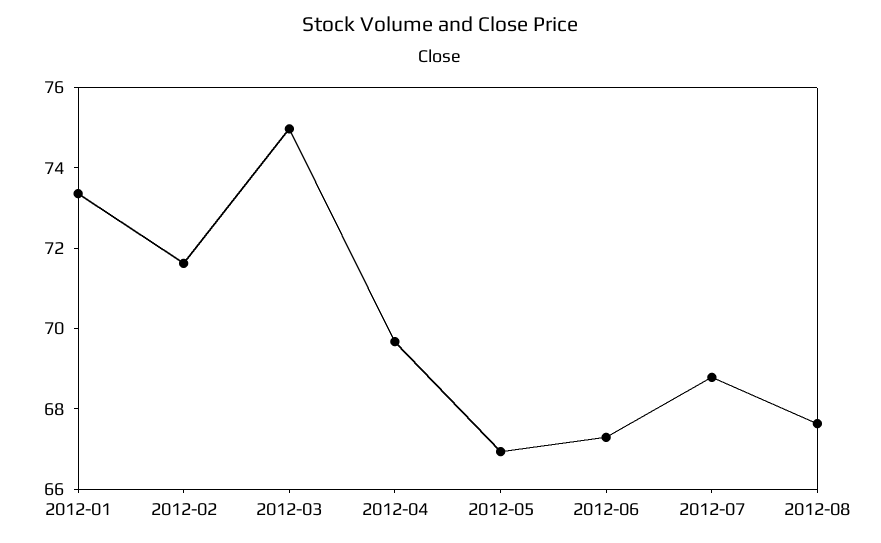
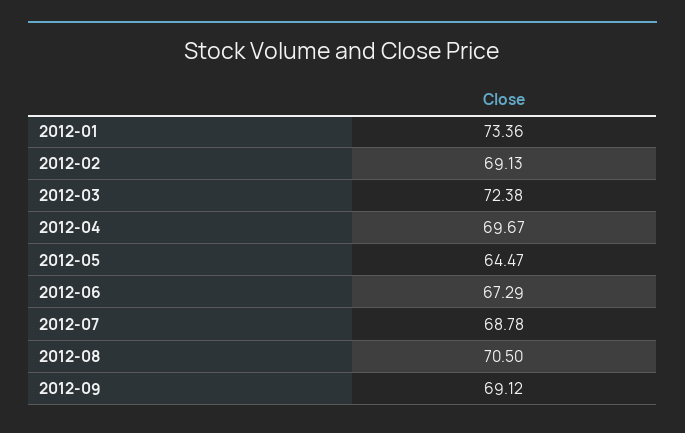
2012-02: 71.5 -> 69.13
2012-03: 75 -> 72.38
2012-05: 67 -> 64.47
2012-08: 67.5 -> 70.5
2012-09: none -> 69.12

